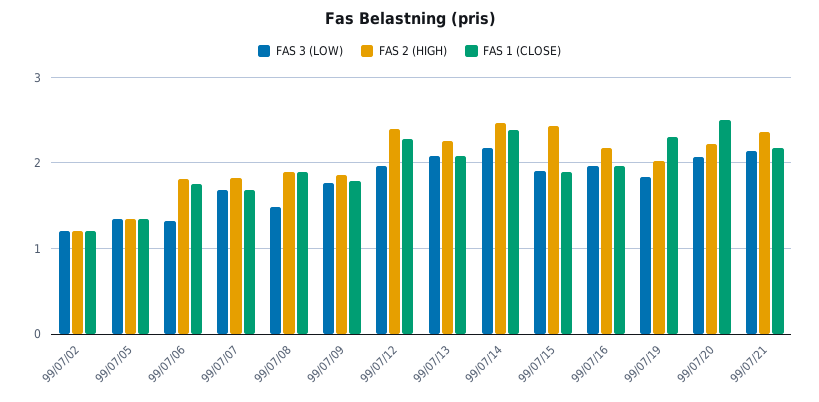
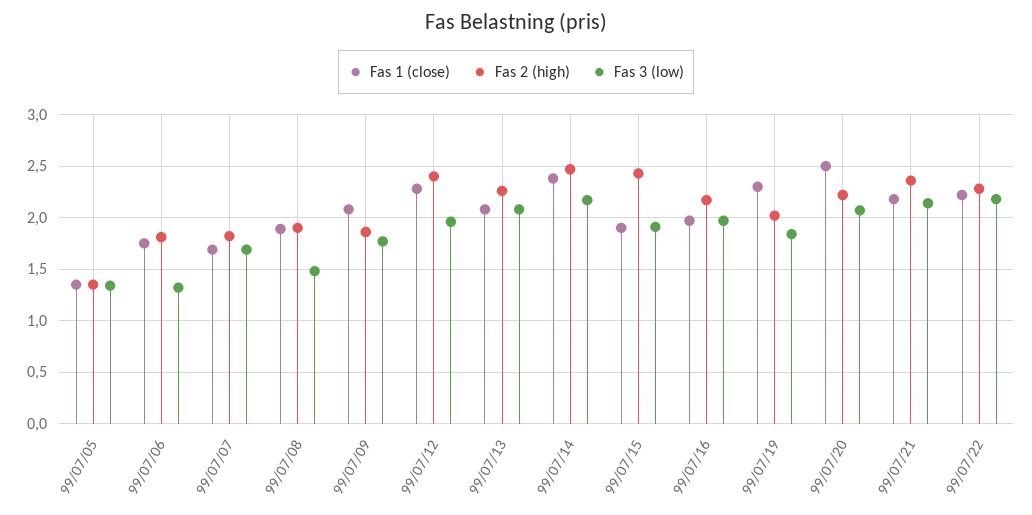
FAS 3 (LOW), 99/07/02: 1.2 -> none
FAS 2 (HIGH), 99/07/02: 1.2 -> none
FAS 1 (CLOSE), 99/07/02: 1.2 -> none
FAS 1 (CLOSE), 99/07/09: 1.8 -> 2.1
FAS 1 (CLOSE), 99/07/22: none -> 2.2
FAS 2 (HIGH), 99/07/22: none -> 2.3
FAS 3 (LOW), 99/07/22: none -> 2.2

